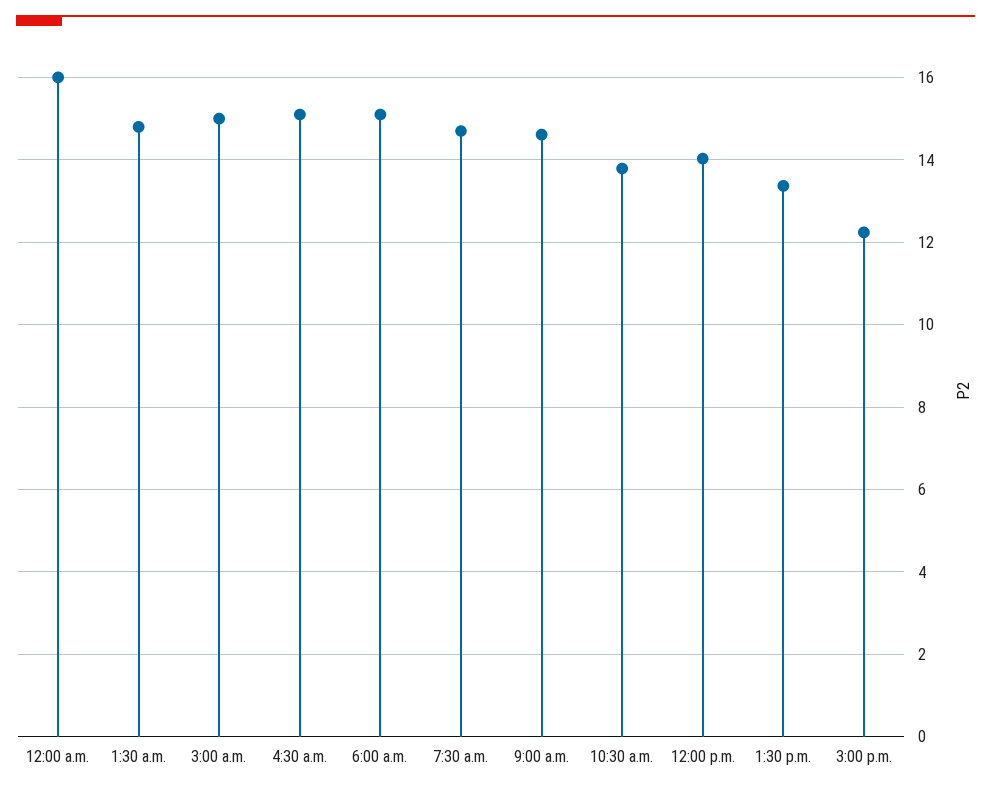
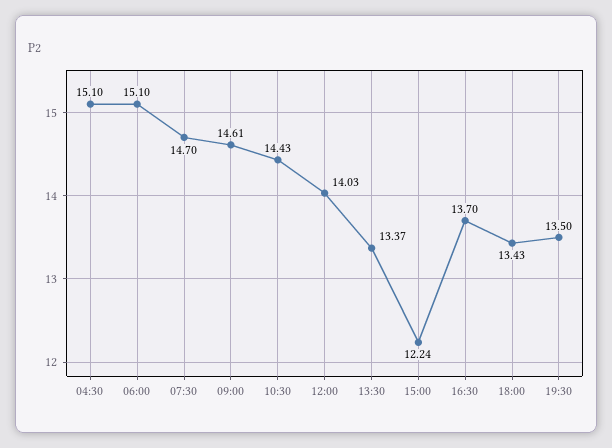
12:00 a.m.: 16 -> none
1:30 a.m.: 14.8 -> none
3:00 a.m.: 15 -> none
10:30 a.m.: 13.8 -> 14.43
16:30: none -> 13.7
18:00: none -> 13.43
19:30: none -> 13.5

